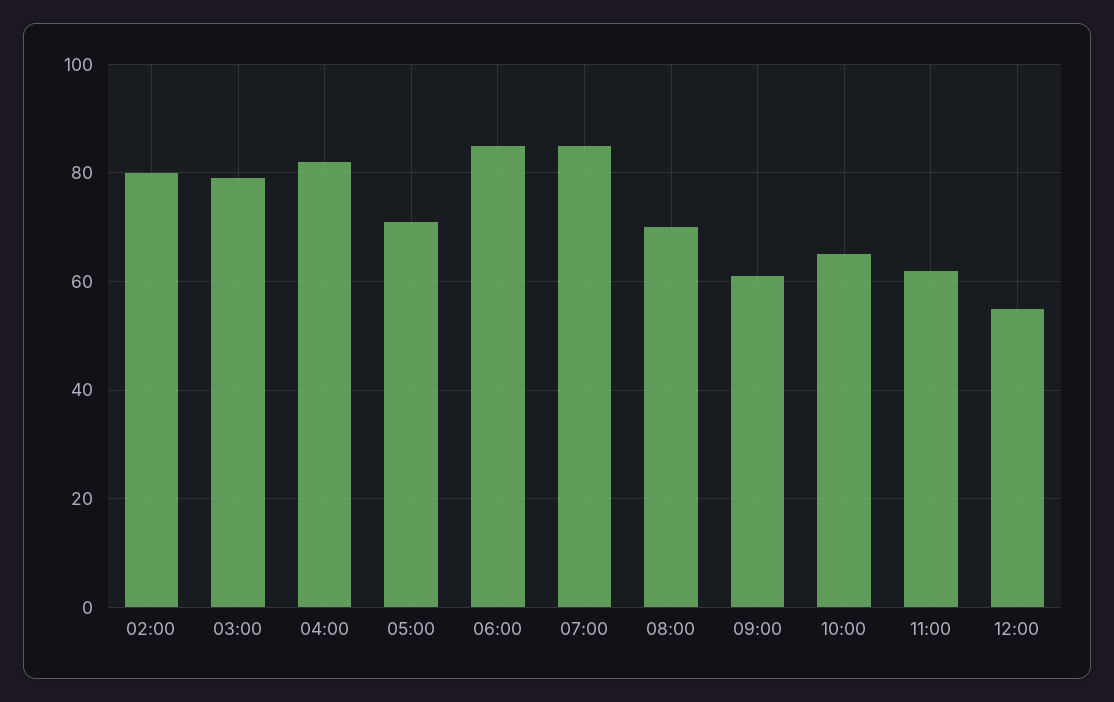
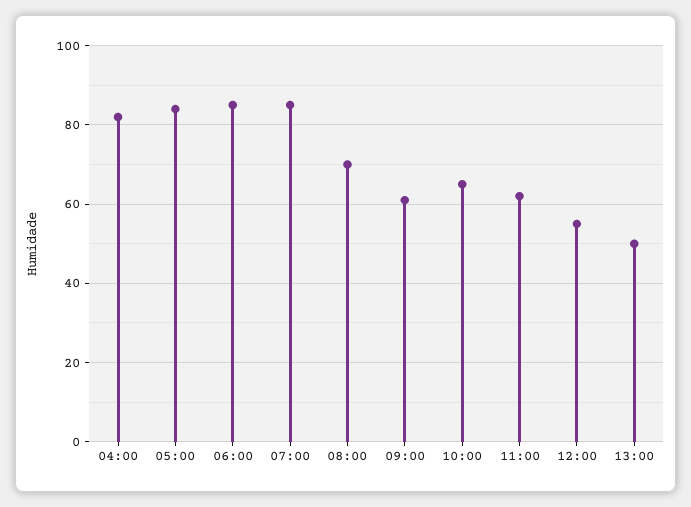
02:00: 80 -> none
03:00: 80 -> none
05:00: 70 -> 85
13:00: none -> 50

